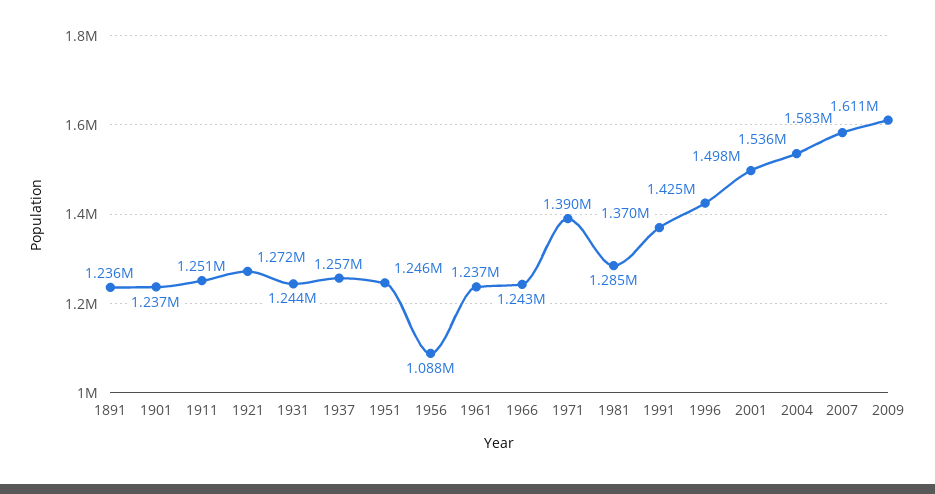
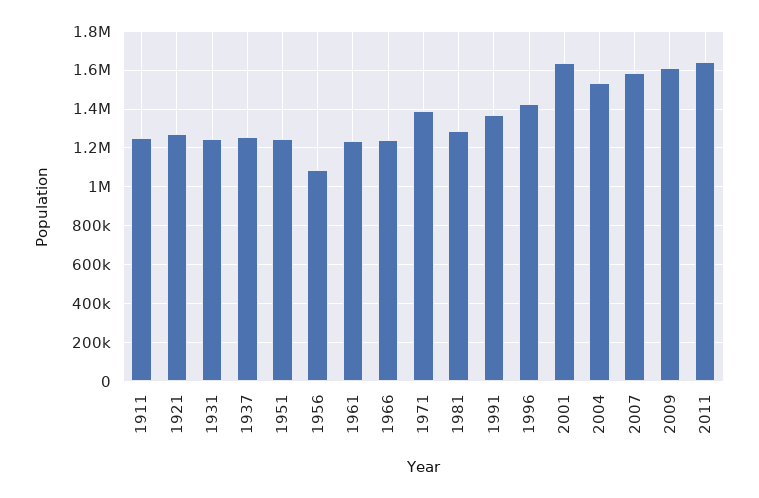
1891: 1236000 -> none
1901: 1237000 -> none
2001: 1498000 -> 1650000
2011: none -> 1650000

